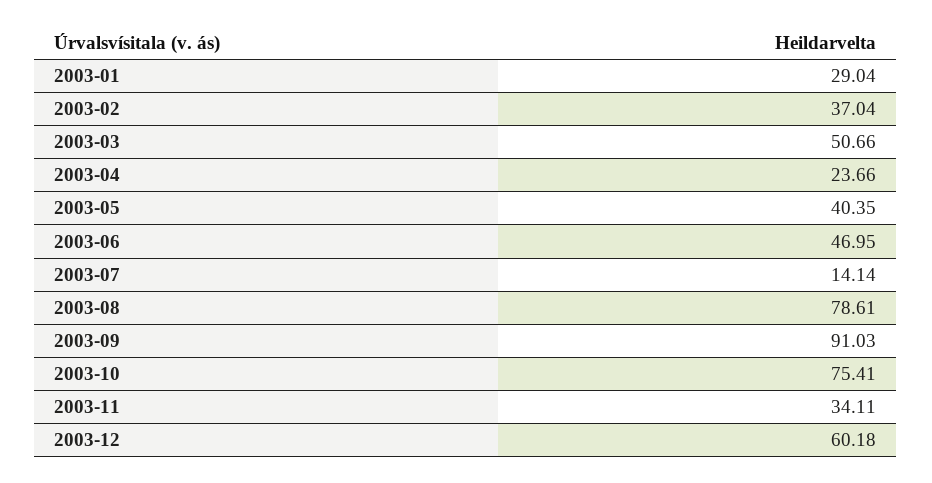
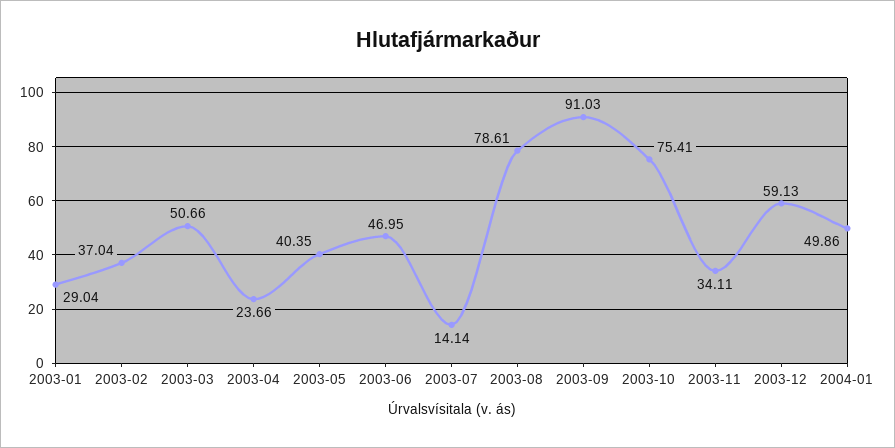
2003-12: 60.18 -> 59.13
2004-01: none -> 49.86

